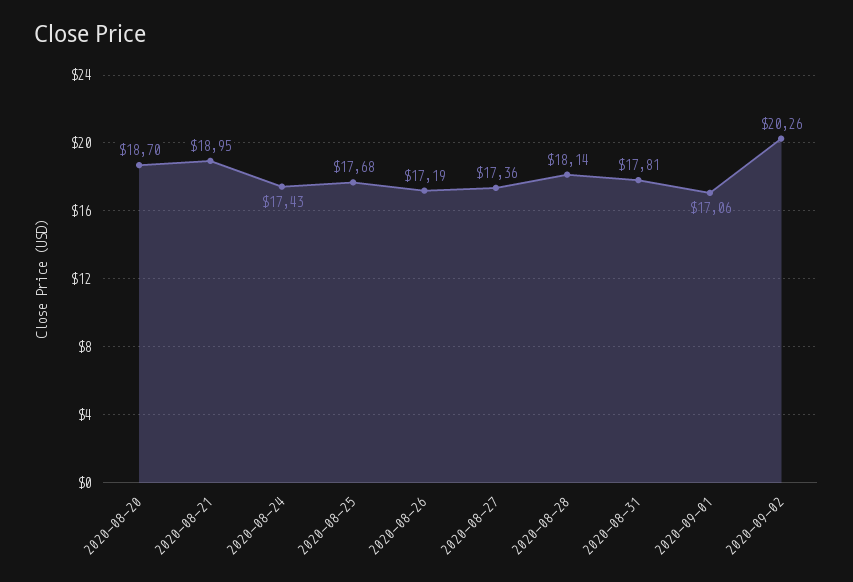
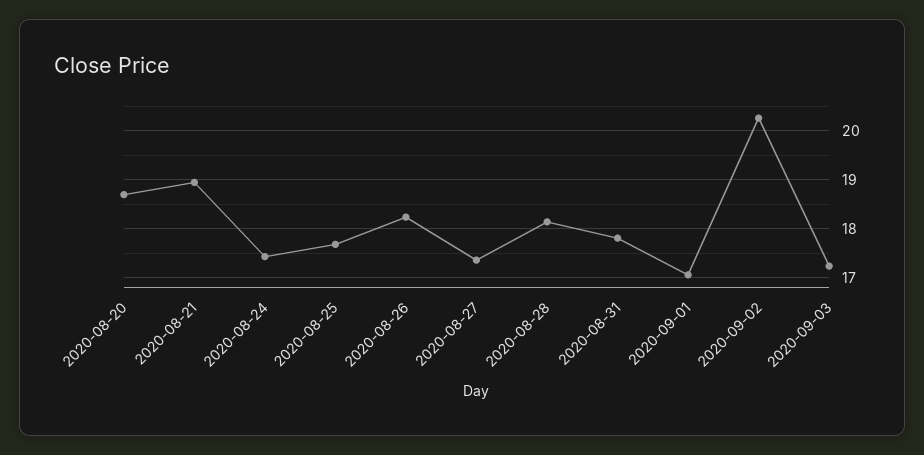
2020-08-26: 17.19 -> 18.2
2020-09-03: none -> 17.2

